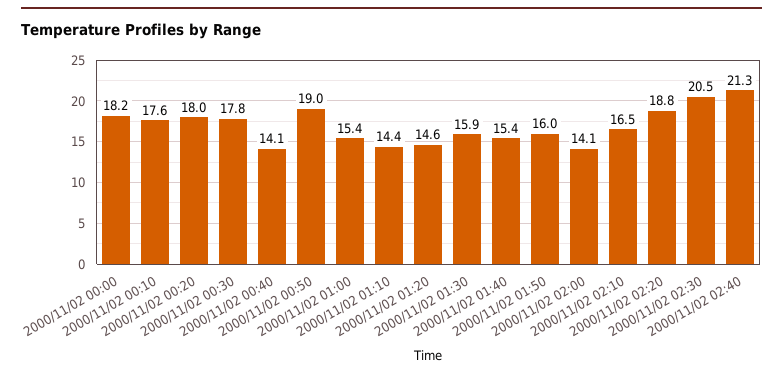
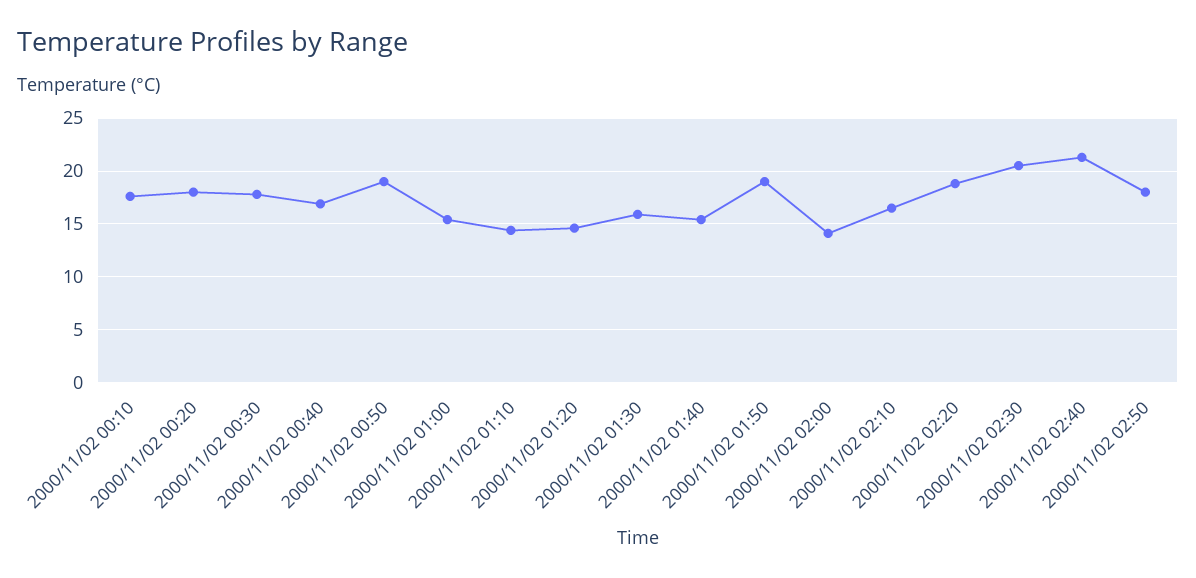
2000/11/02 00:00: 18.2 -> none
2000/11/02 00:40: 14.1 -> 17
2000/11/02 01:50: 16 -> 19
2000/11/02 02:50: none -> 18

